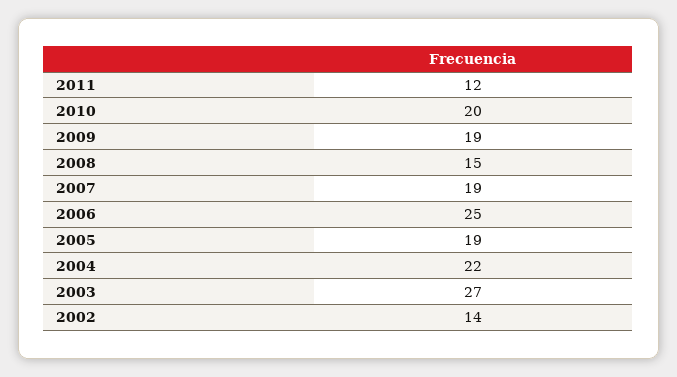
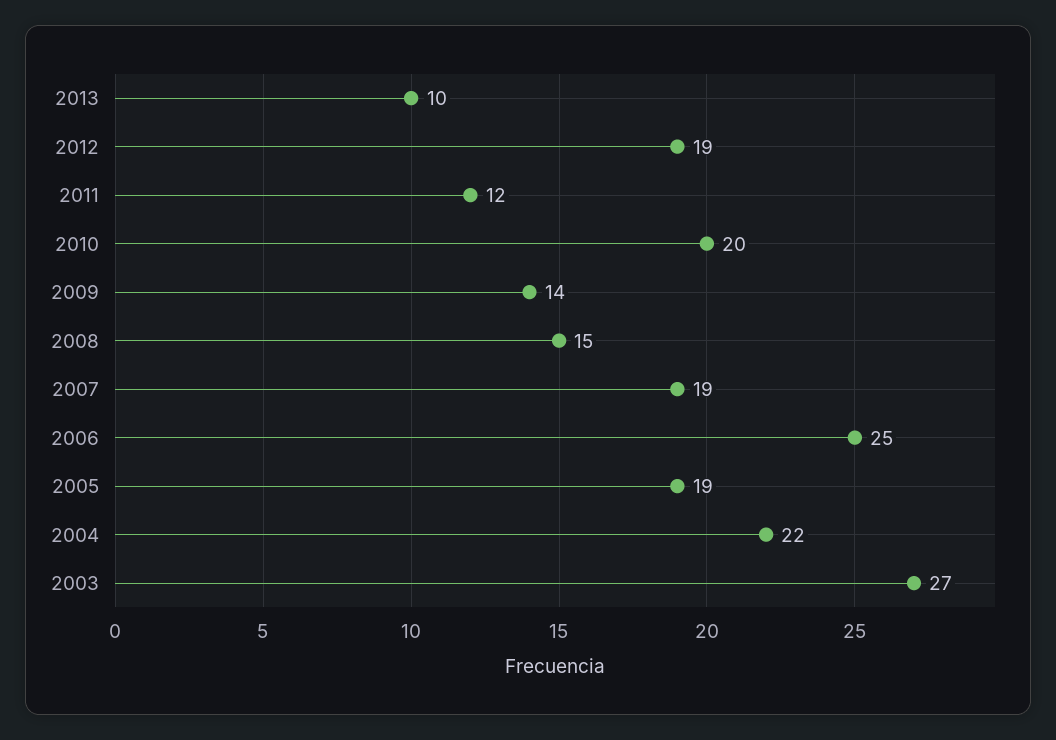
2009: 19 -> 14
2002: 14 -> none
2013: none -> 10
2012: none -> 19

